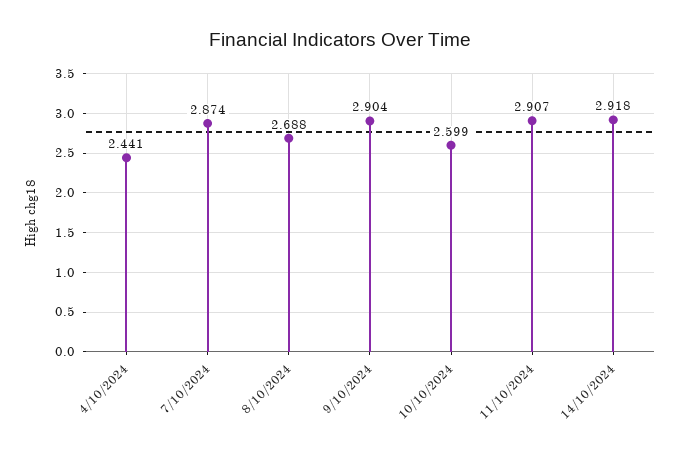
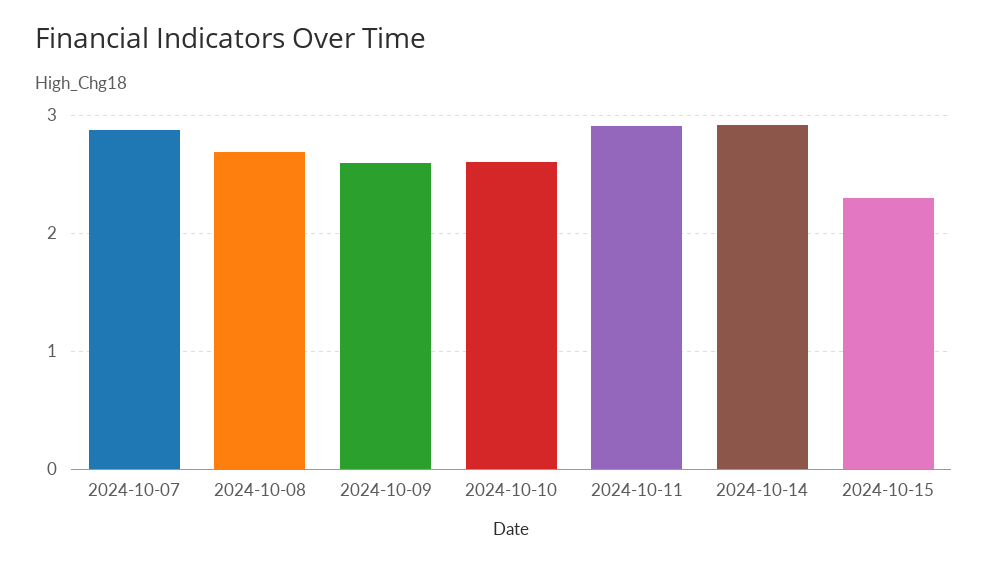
4/10/2024: 2.441 -> none
9/10/2024: 2.904 -> 2.6
2024-10-15: none -> 2.3

